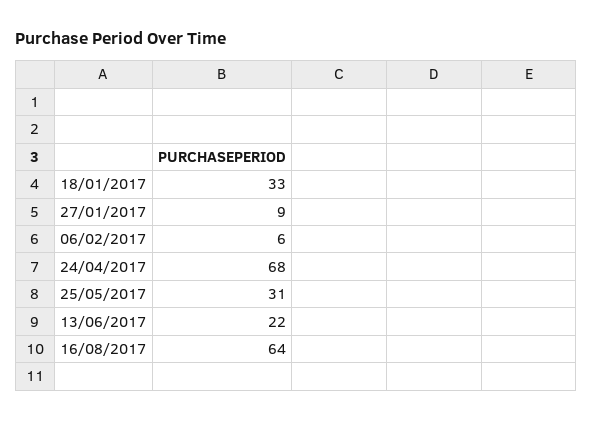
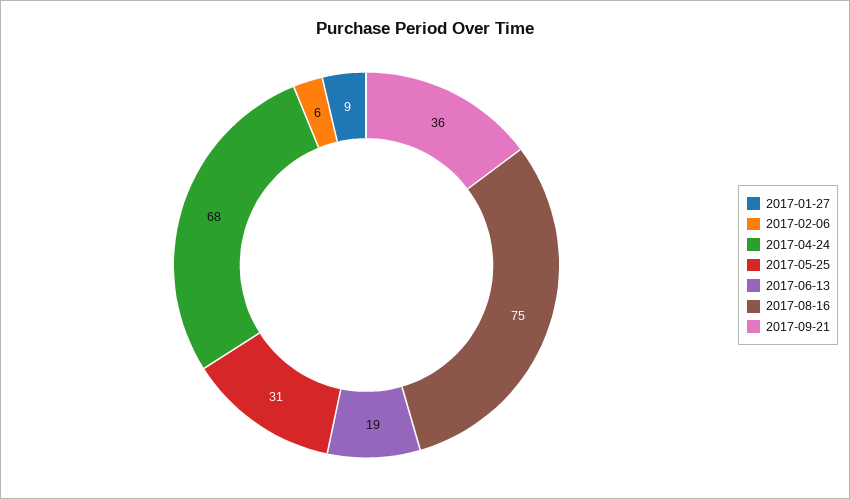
18/01/2017: 33 -> none
13/06/2017: 22 -> 19
16/08/2017: 64 -> 75
2017-09-21: none -> 36

